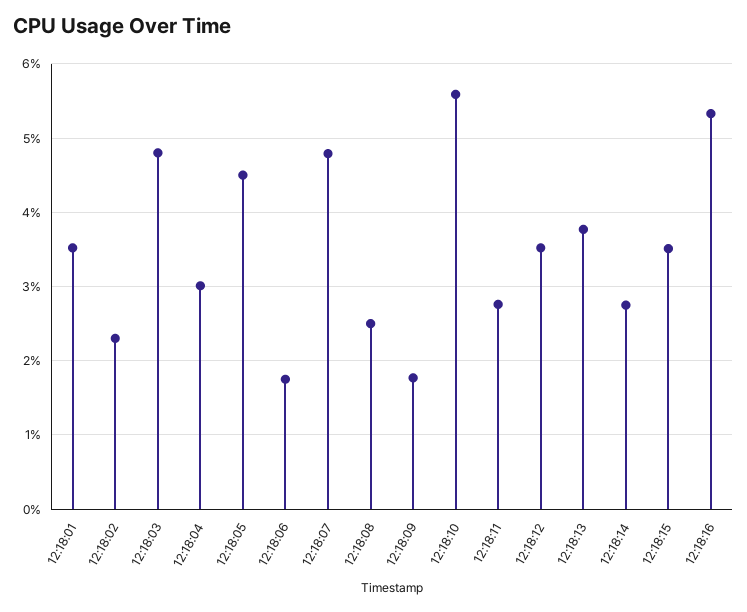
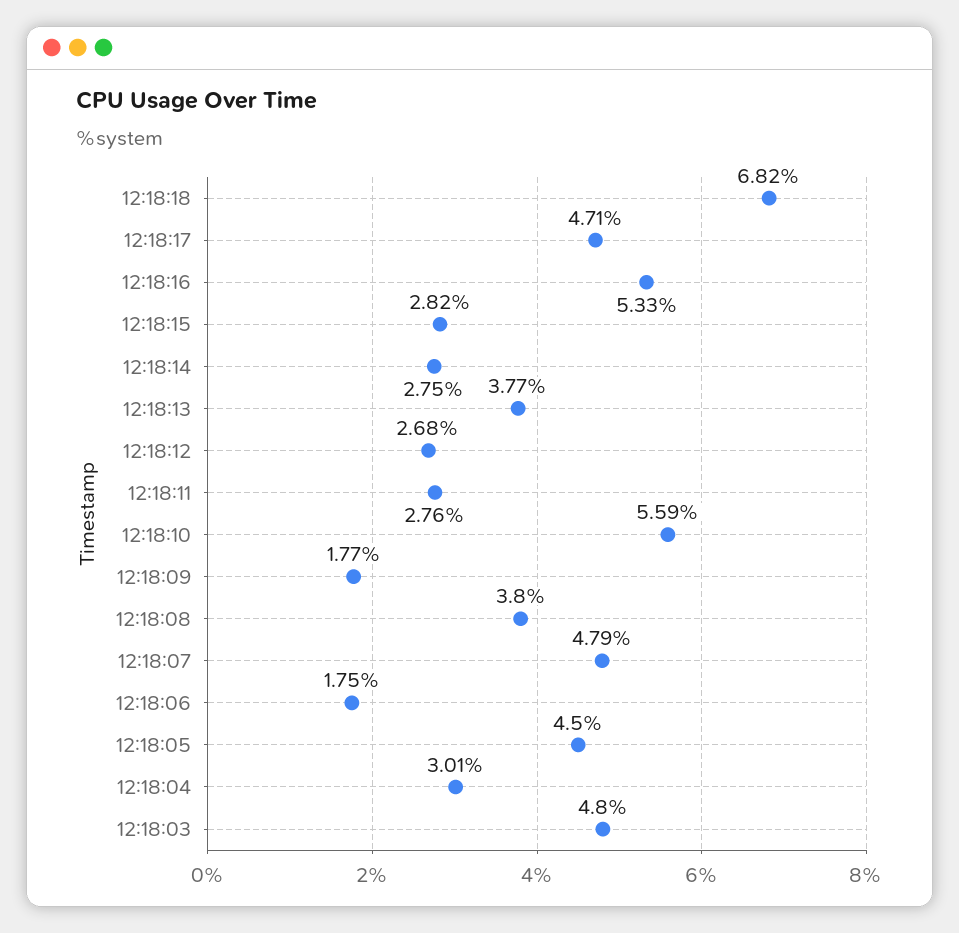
12:18:01: 3.5 -> none
12:18:02: 2.3 -> none
12:18:08: 2.5 -> 3.8
12:18:12: 3.5 -> 2.68
12:18:15: 3.5 -> 2.82
12:18:18: none -> 6.82
12:18:17: none -> 4.71

